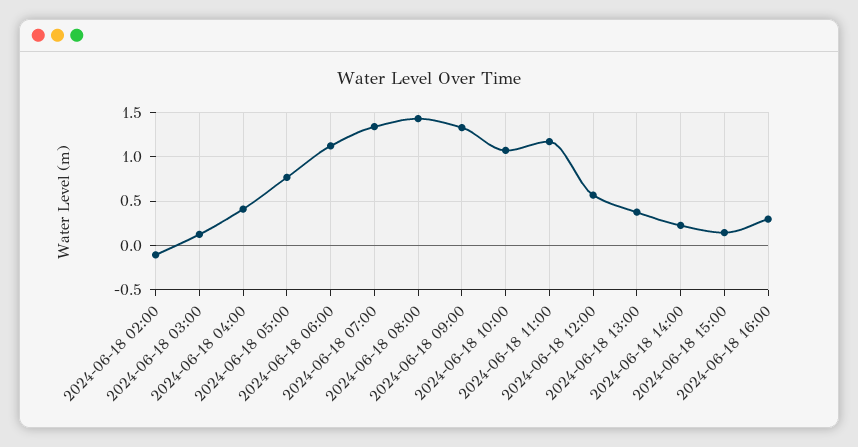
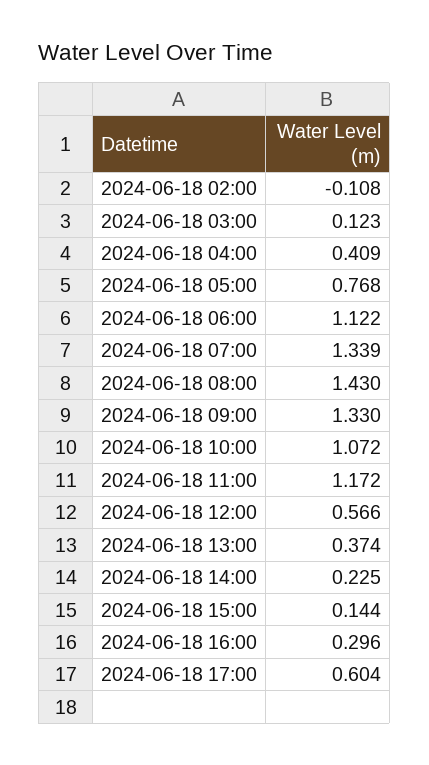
2024-06-18 17:00: none -> 0.604

